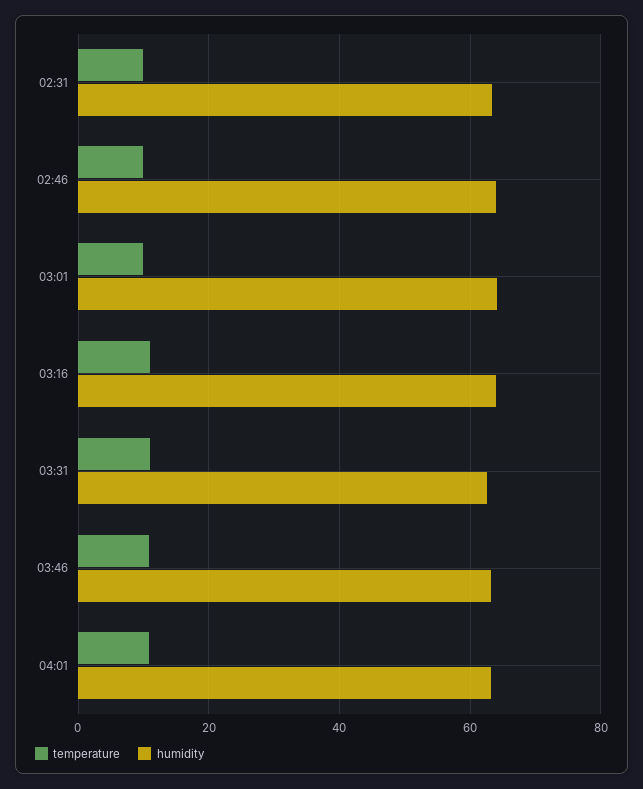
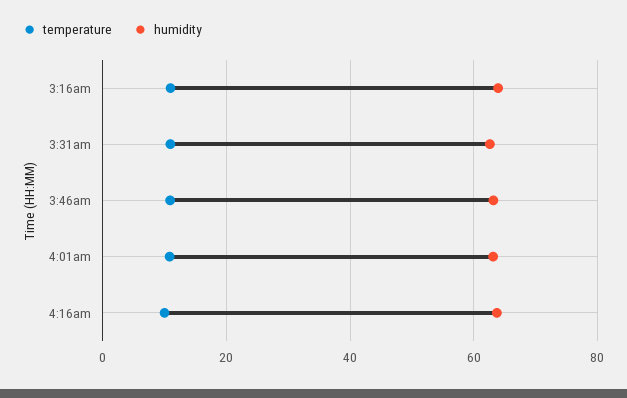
temperature, 02:31: 10 -> none
humidity, 02:31: 64 -> none
temperature, 02:46: 10 -> none
humidity, 02:46: 64 -> none
temperature, 03:01: 10 -> none
humidity, 03:01: 64 -> none
temperature, 4:16am: none -> 10
humidity, 4:16am: none -> 64

